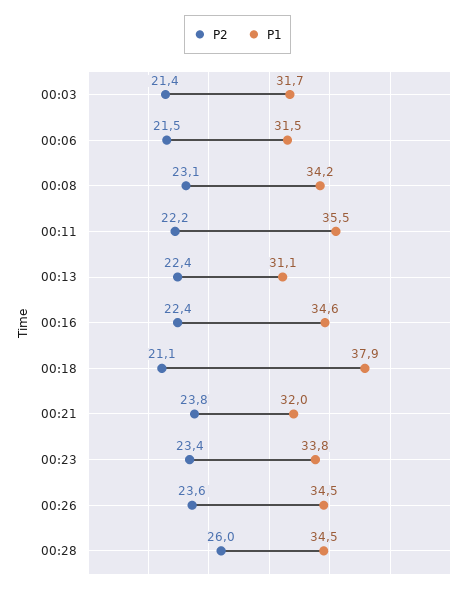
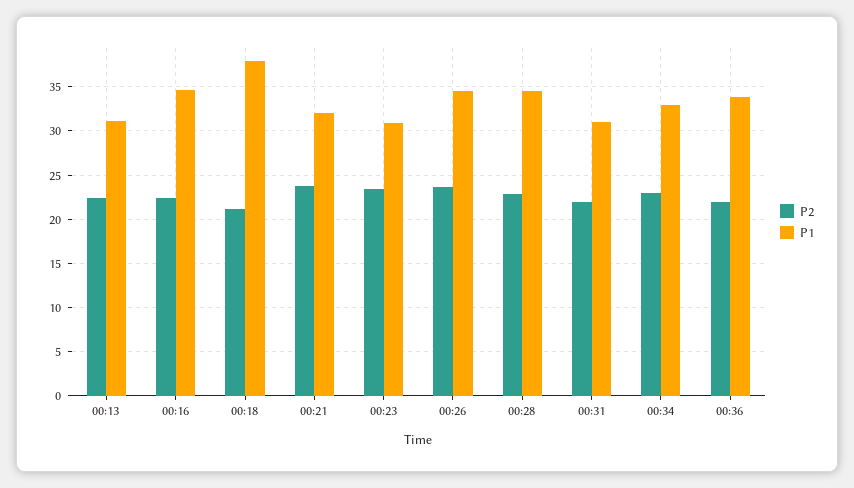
P2, 00:03: 21.4 -> none
P1, 00:03: 31.7 -> none
P2, 00:06: 21.5 -> none
P1, 00:06: 31.5 -> none
P2, 00:08: 23.1 -> none
P1, 00:08: 34.2 -> none
P2, 00:11: 22.2 -> none
P1, 00:11: 35.5 -> none
P1, 00:23: 33.8 -> 31
P2, 00:28: 26 -> 23
P2, 00:31: none -> 22
P1, 00:31: none -> 31
P2, 00:34: none -> 23
P1, 00:34: none -> 33
P2, 00:36: none -> 22
P1, 00:36: none -> 34

